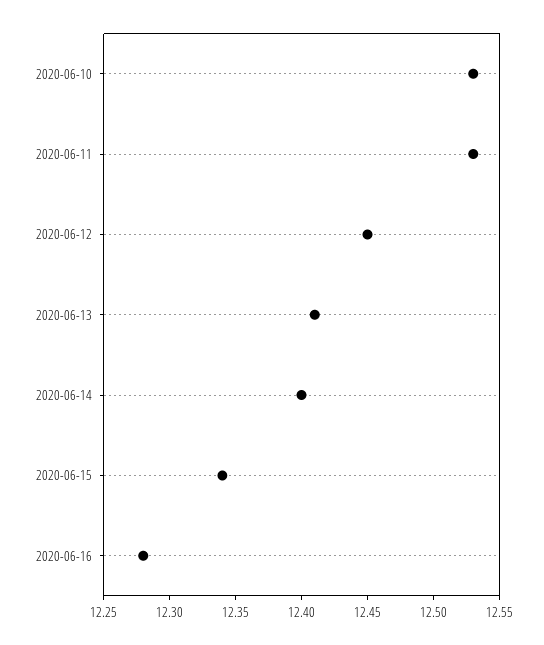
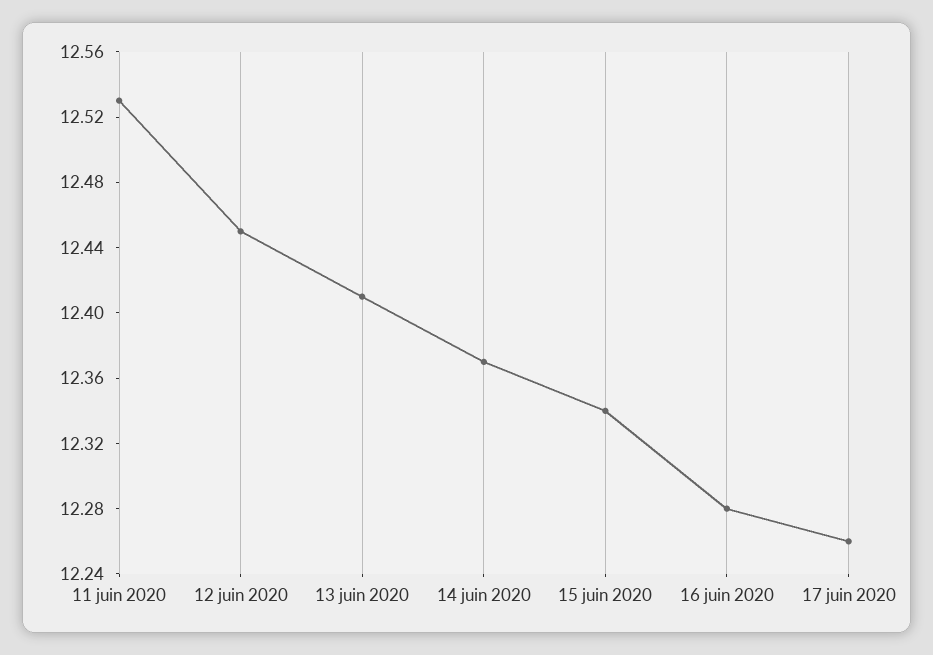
2020-06-10: 12.53 -> none
2020-06-14: 12.4 -> 12.37
17 juin 2020: none -> 12.26

